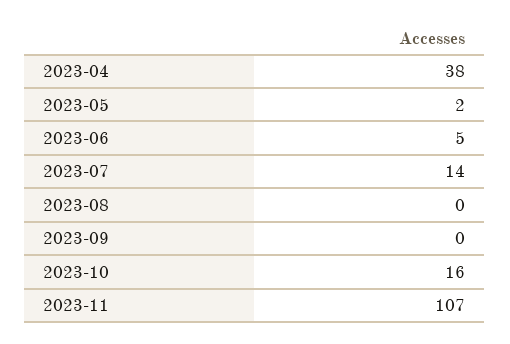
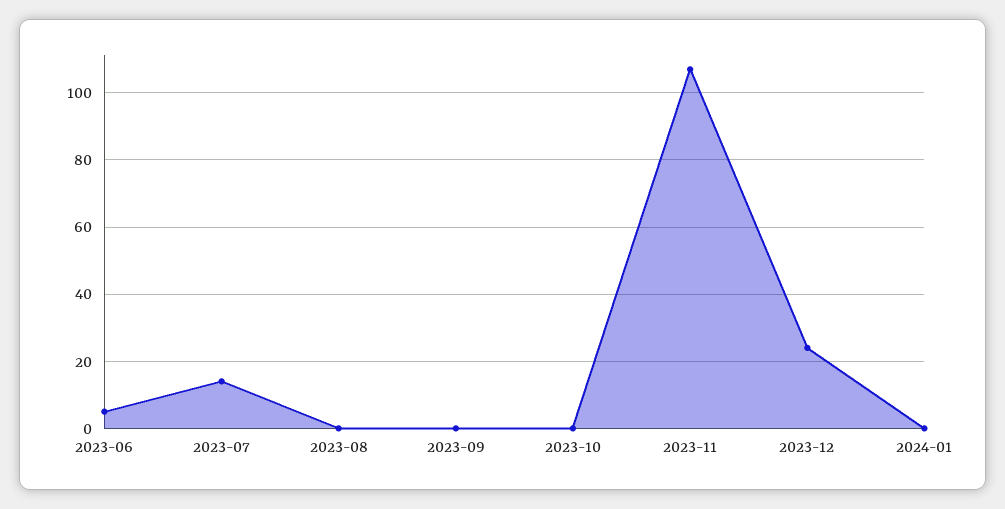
2023-04: 38 -> none
2023-05: 2 -> none
2023-10: 16 -> 0
2023-12: none -> 25
2024-01: none -> 0

